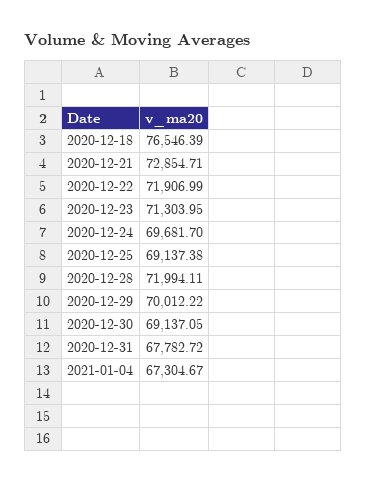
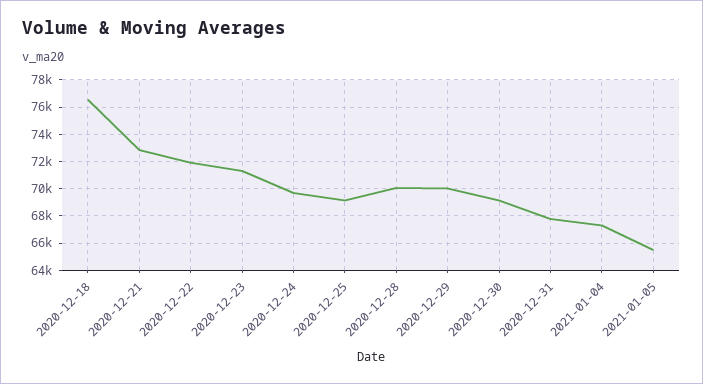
2020-12-28: 71994.11 -> 70000
2021-01-05: none -> 65500

